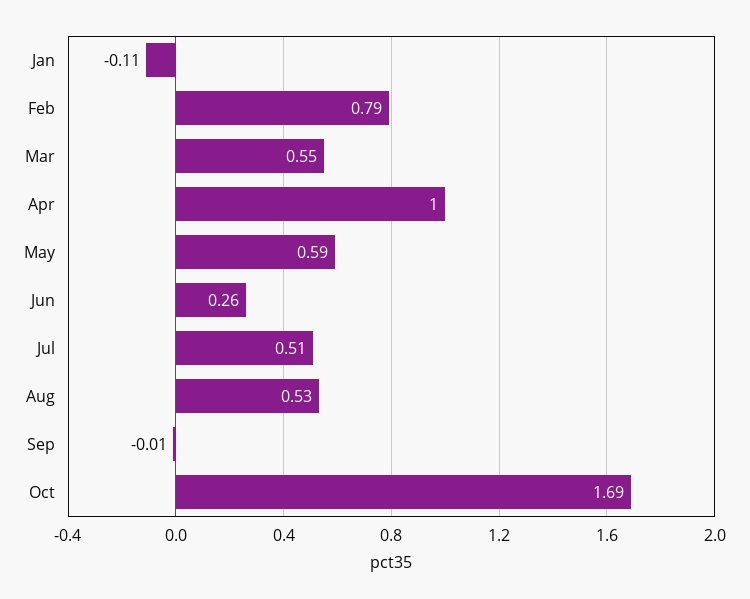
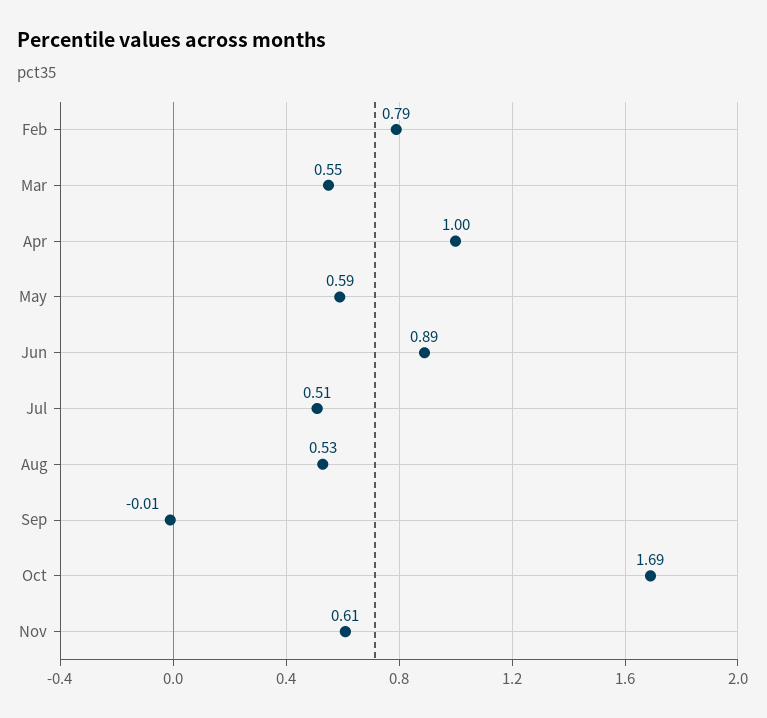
Jan: -0.11 -> none
Jun: 0.26 -> 0.89
Nov: none -> 0.61

